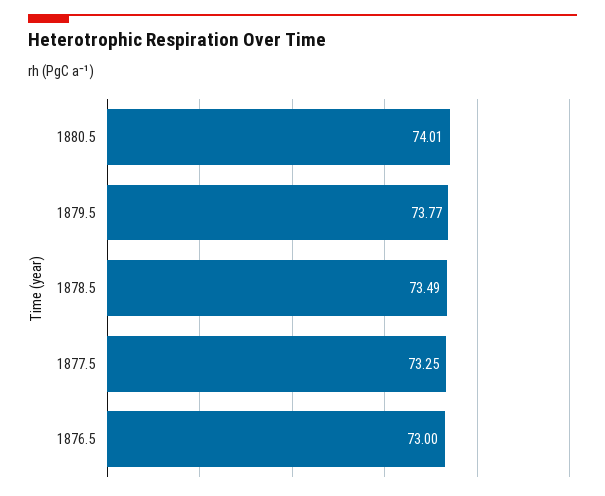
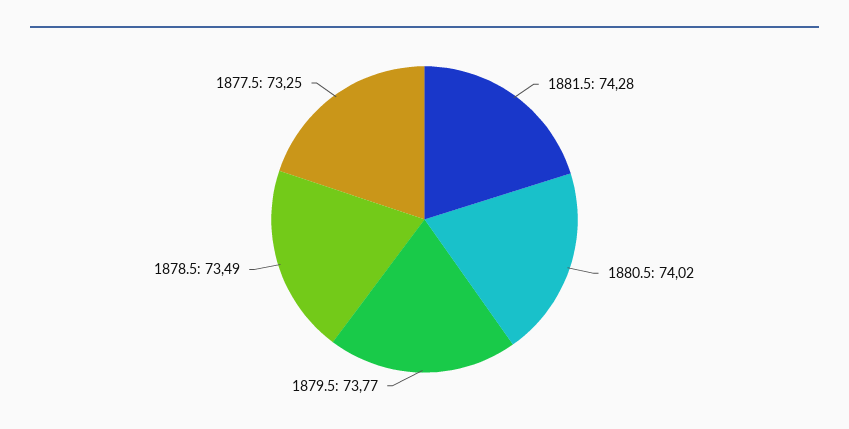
1880.5: 74.01 -> 74.02
1876.5: 73 -> none
1881.5: none -> 74.28

